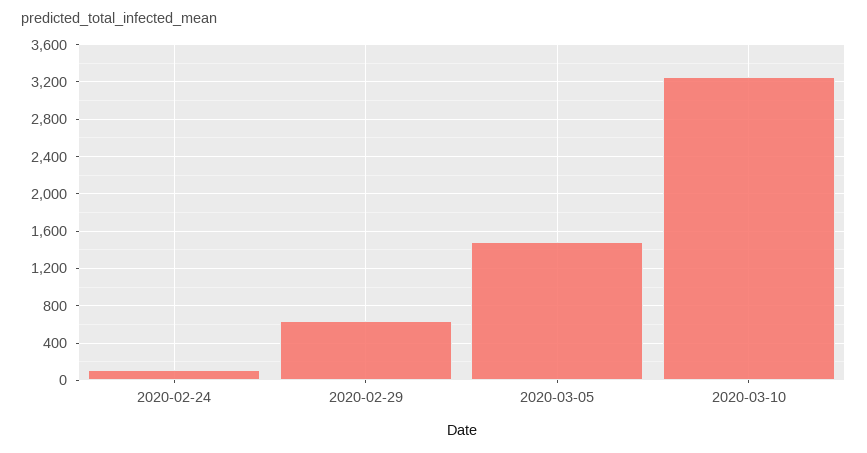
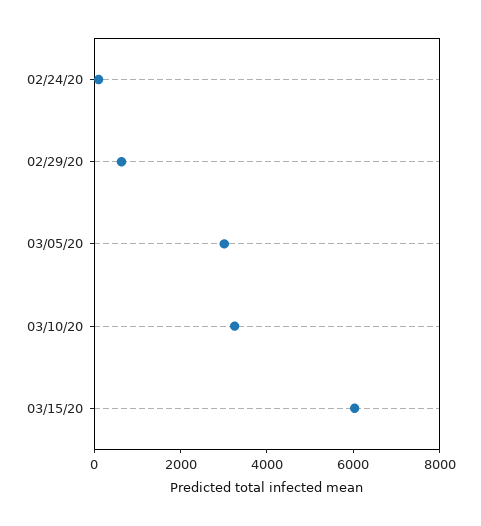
2020-03-05: 1500 -> 3000
03/15/20: none -> 6000

